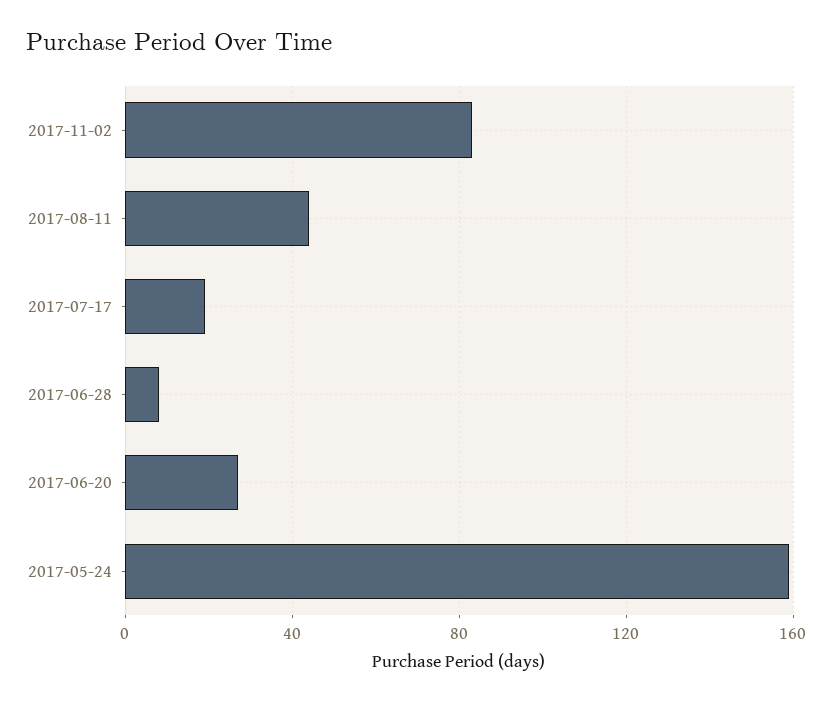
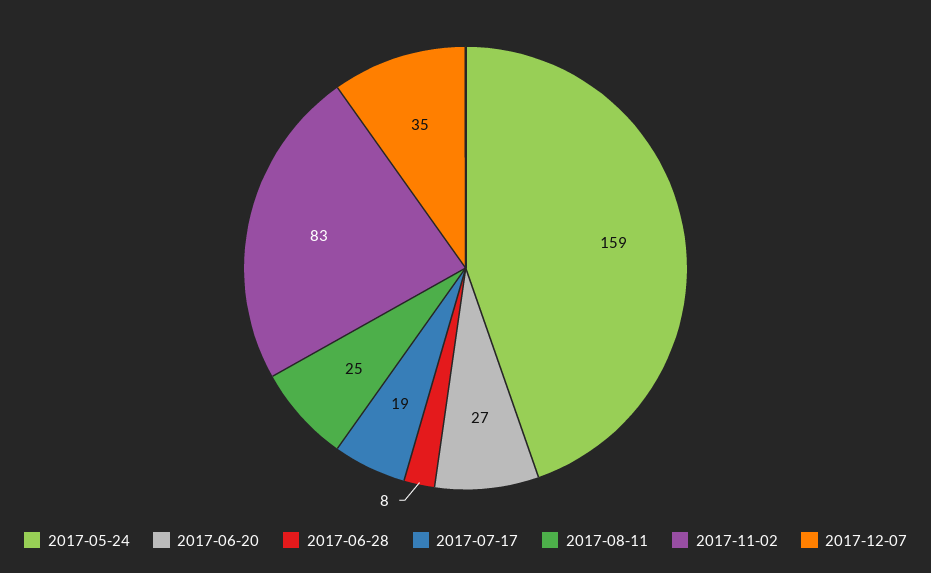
2017-08-11: 45 -> 25
2017-12-07: none -> 35

